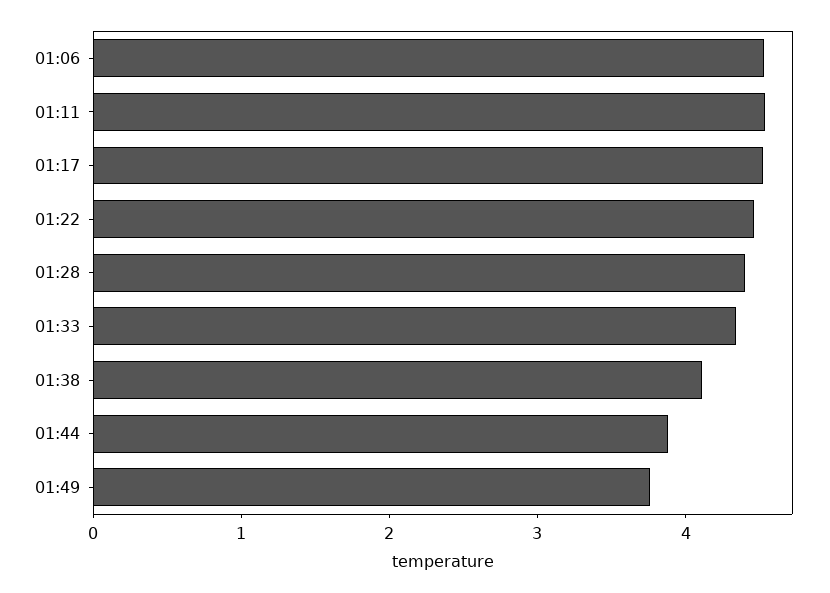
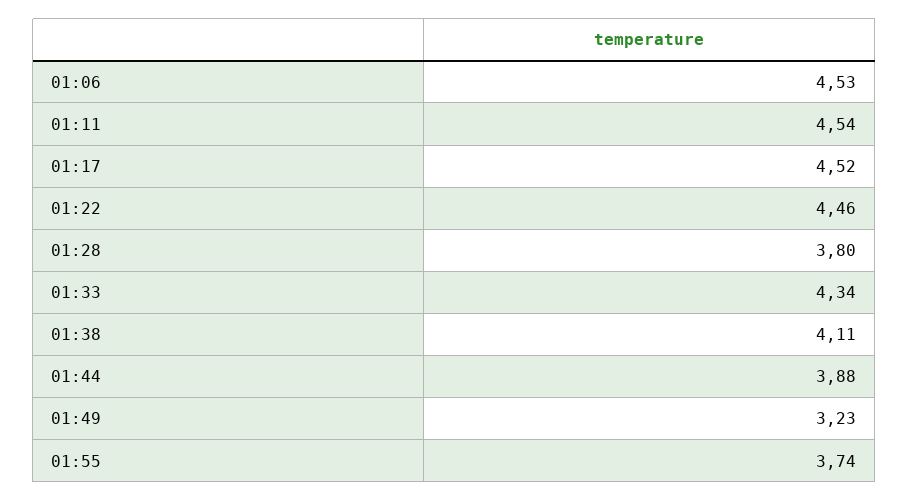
01:28: 4.4 -> 3.8
01:49: 3.8 -> 3.23
01:55: none -> 3.74

